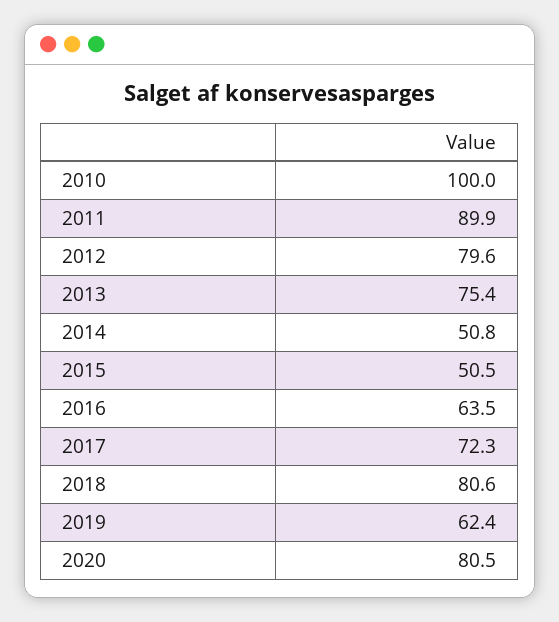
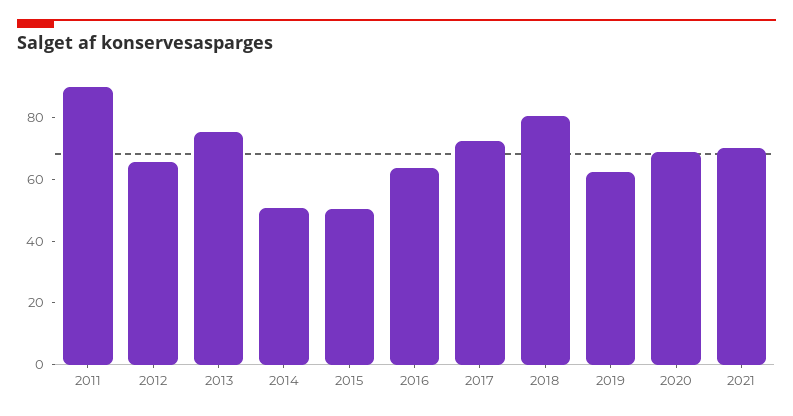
2010: 100 -> none
2012: 79.6 -> 65
2020: 80.5 -> 70
2021: none -> 70

